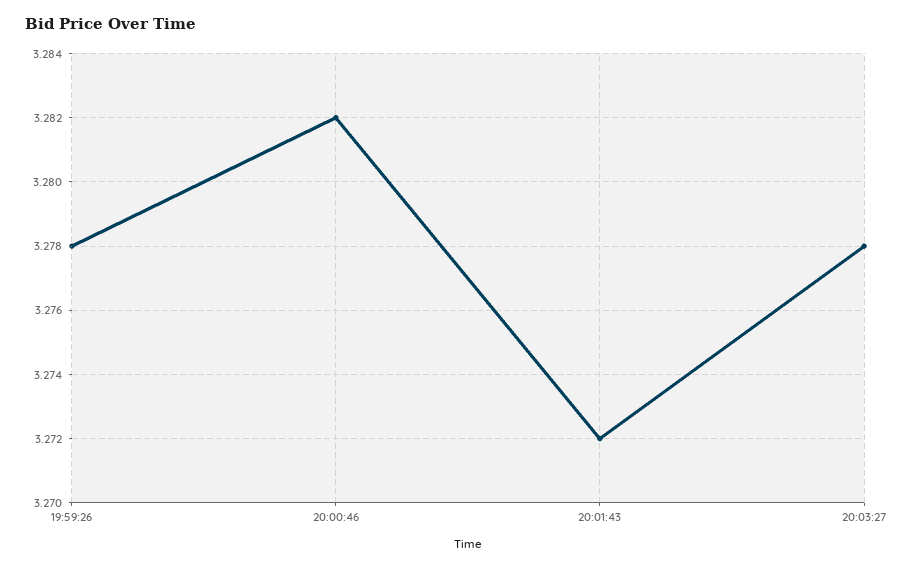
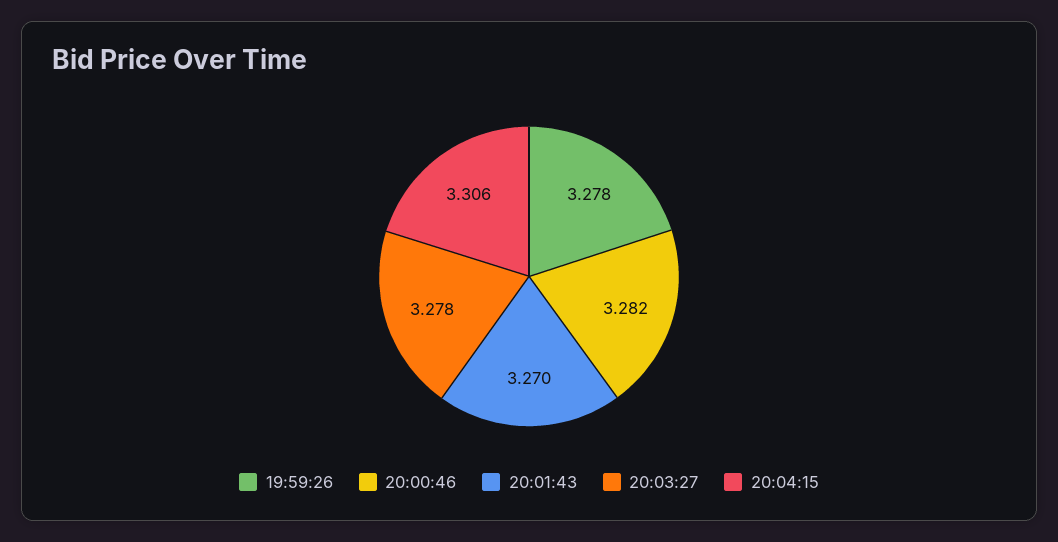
20:01:43: 3.272 -> 3.27
20:04:15: none -> 3.306

